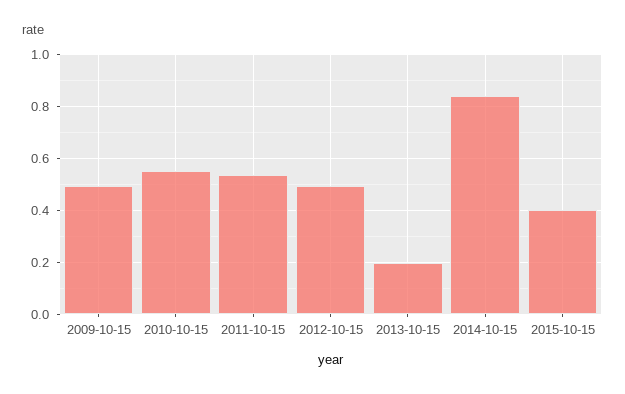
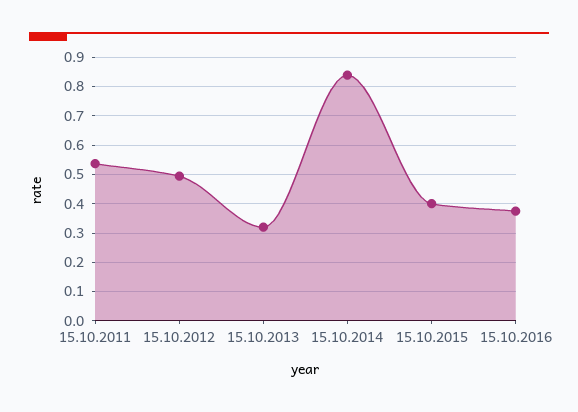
2009-10-15: 0.5 -> none
2010-10-15: 0.55 -> none
2013-10-15: 0.2 -> 0.325
15.10.2016: none -> 0.375

